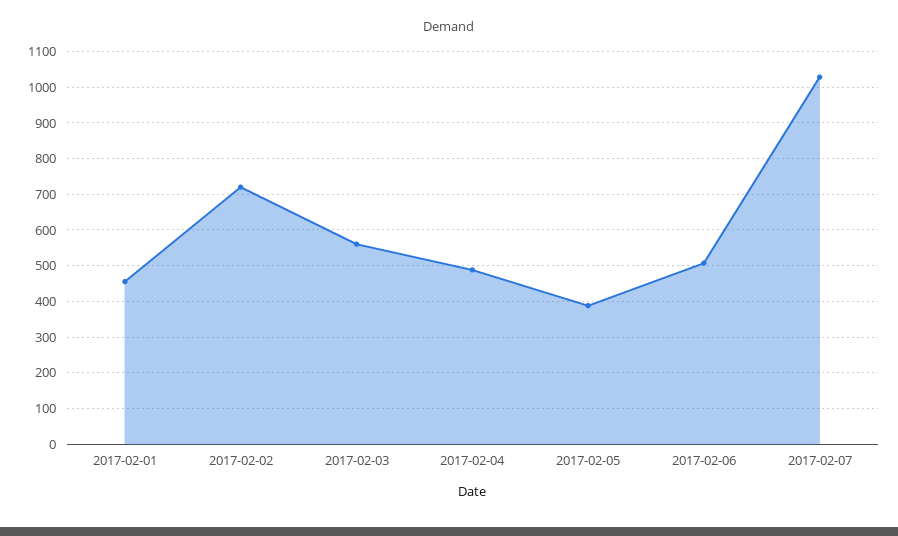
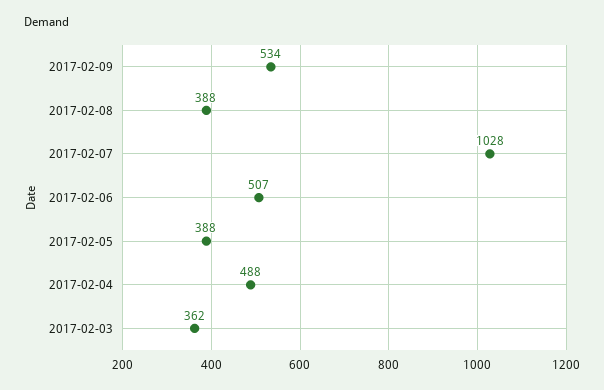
2017-02-01: 460 -> none
2017-02-02: 720 -> none
2017-02-03: 560 -> 362
2017-02-09: none -> 534
2017-02-08: none -> 388

